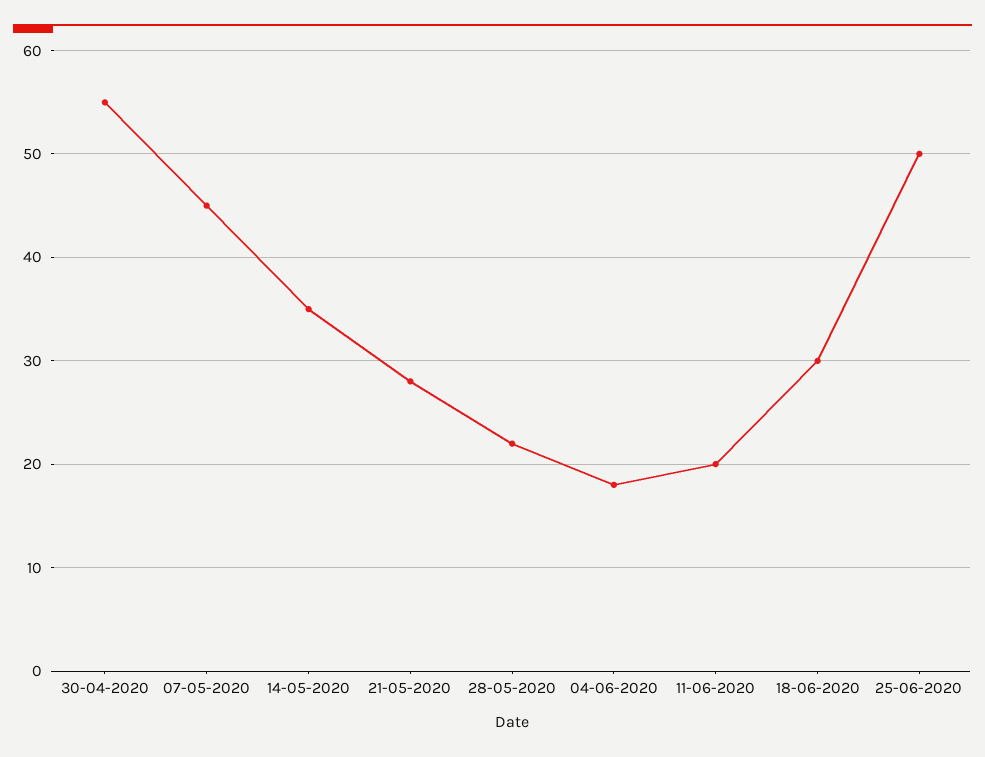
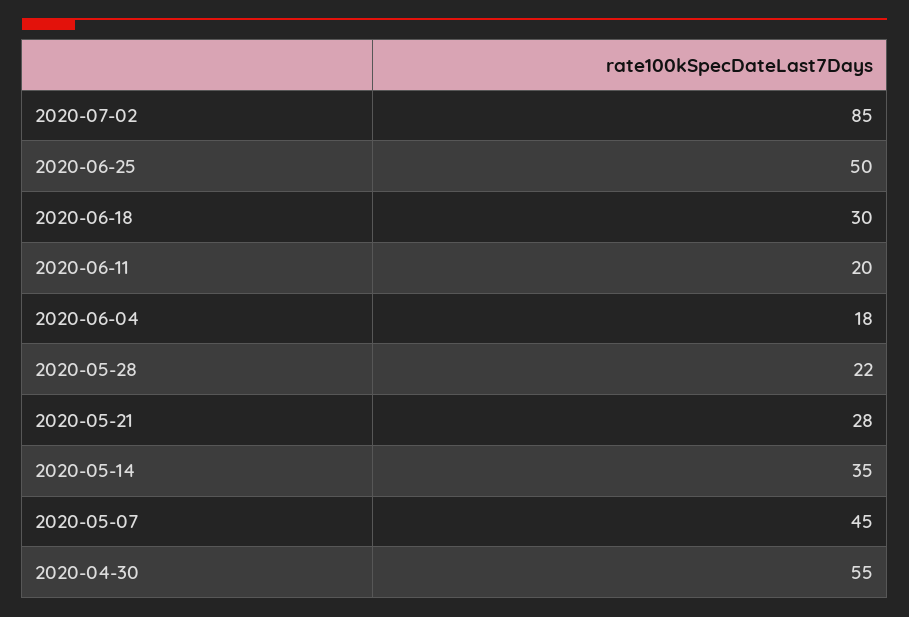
2020-07-02: none -> 85

